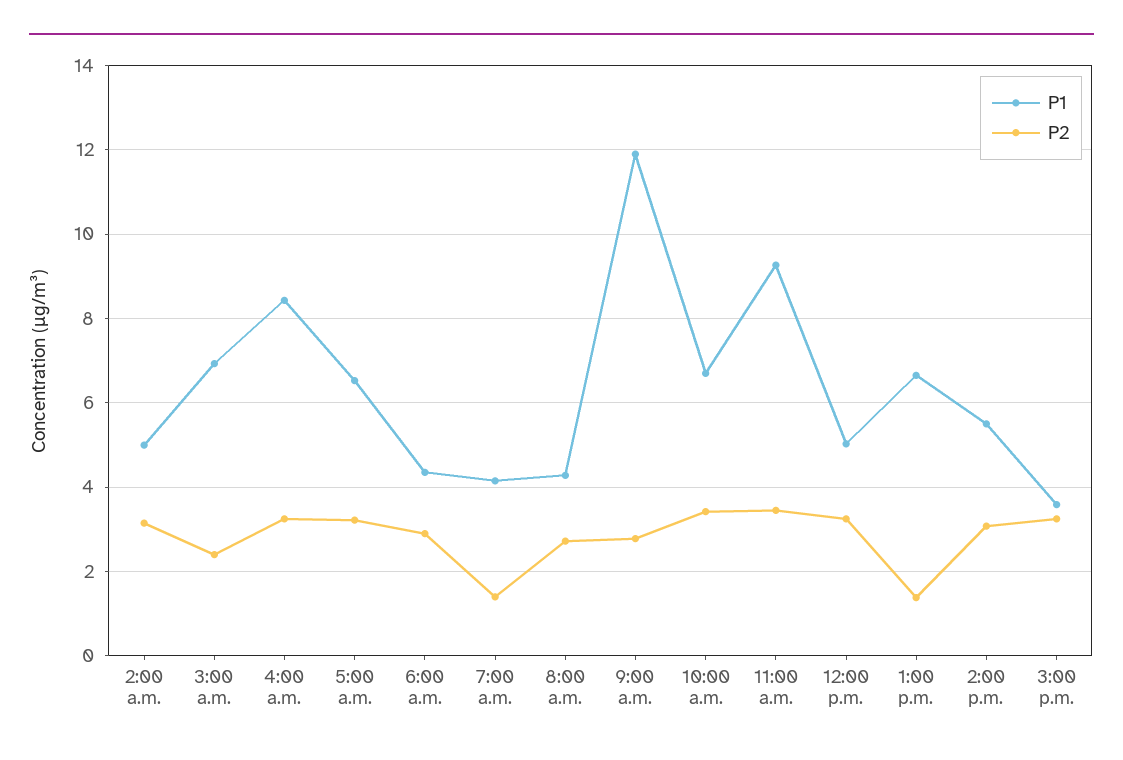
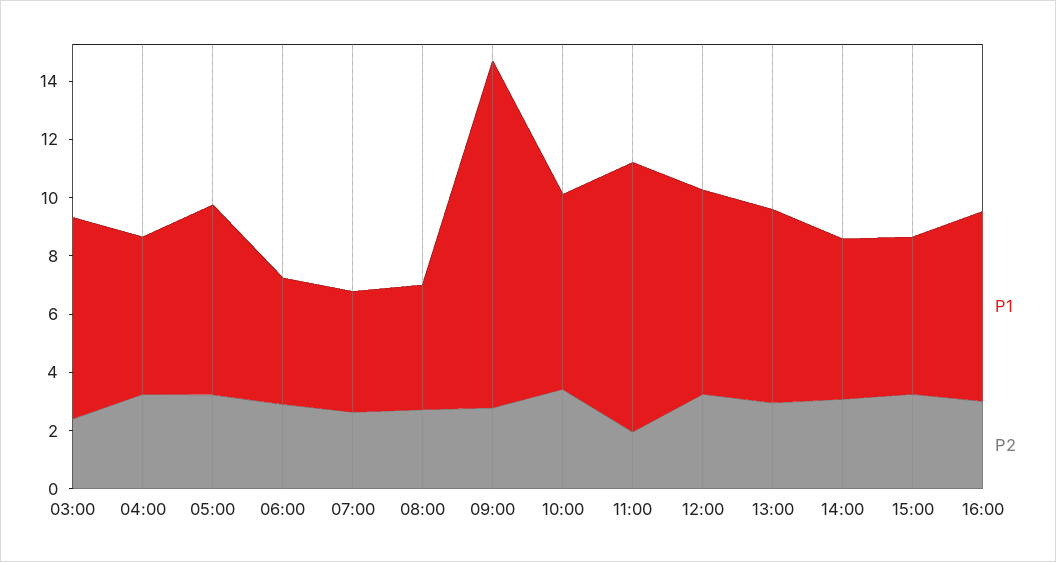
P1, 2:00 a.m.: 5 -> none
P2, 2:00 a.m.: 3.2 -> none
P1, 4:00 a.m.: 8.4 -> 5.5
P2, 7:00 a.m.: 1.4 -> 2.5
P2, 11:00 a.m.: 3.4 -> 2
P1, 12:00 p.m.: 5 -> 7
P2, 1:00 p.m.: 1.4 -> 3
P1, 3:00 p.m.: 3.6 -> 5.5
P1, 16:00: none -> 6.5
P2, 16:00: none -> 3

